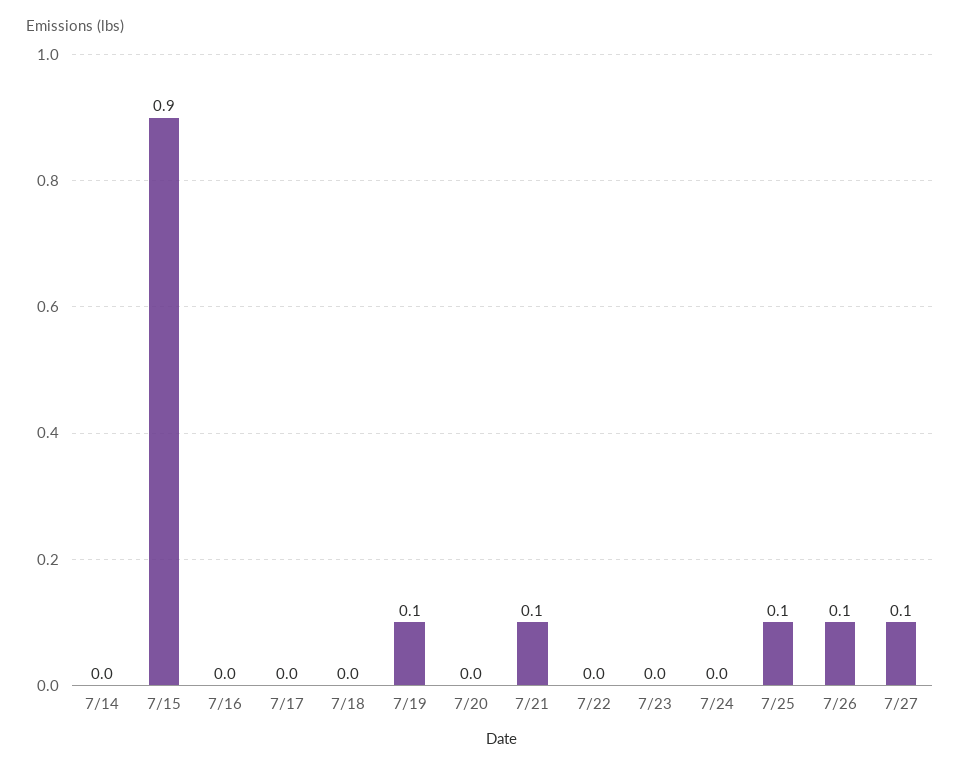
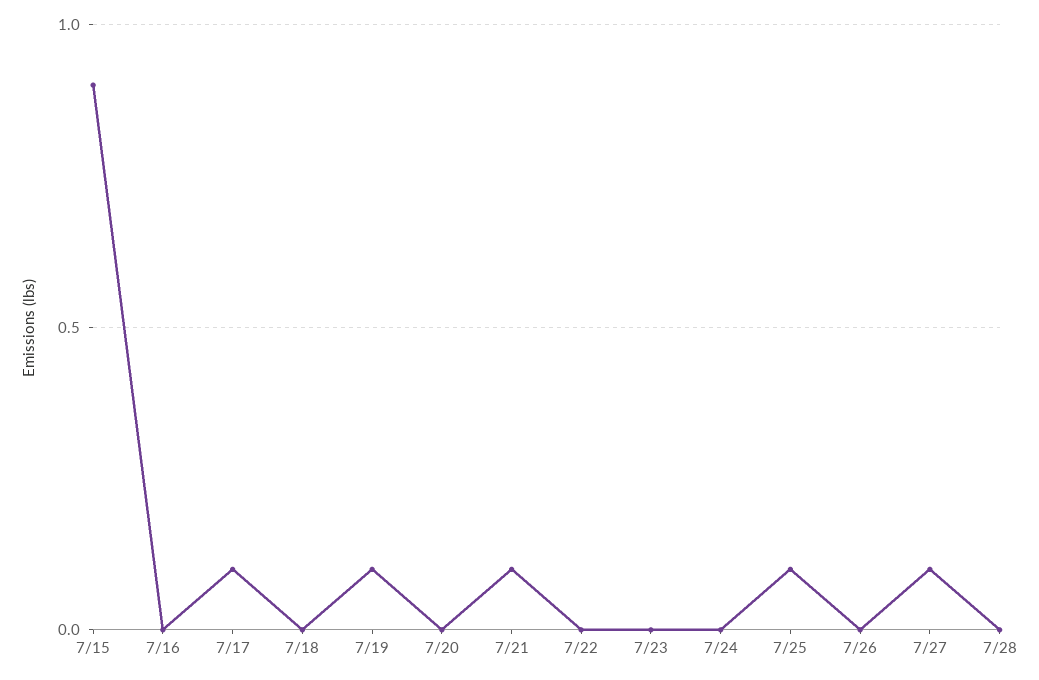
7/14: 0 -> none
7/17: 0 -> 0.1
7/26: 0.1 -> 0
7/28: none -> 0

